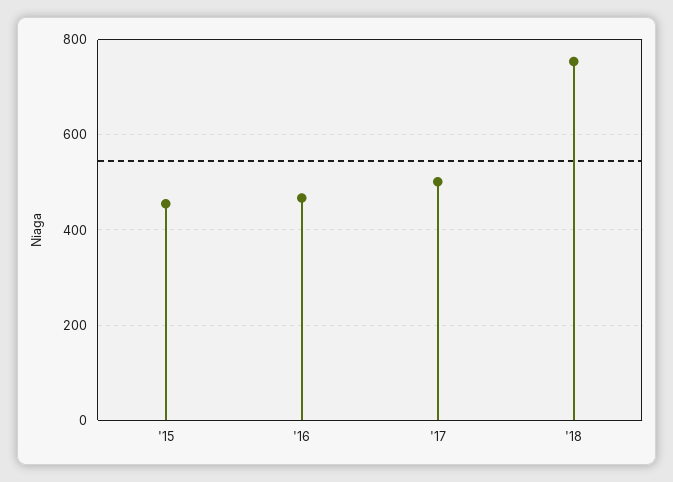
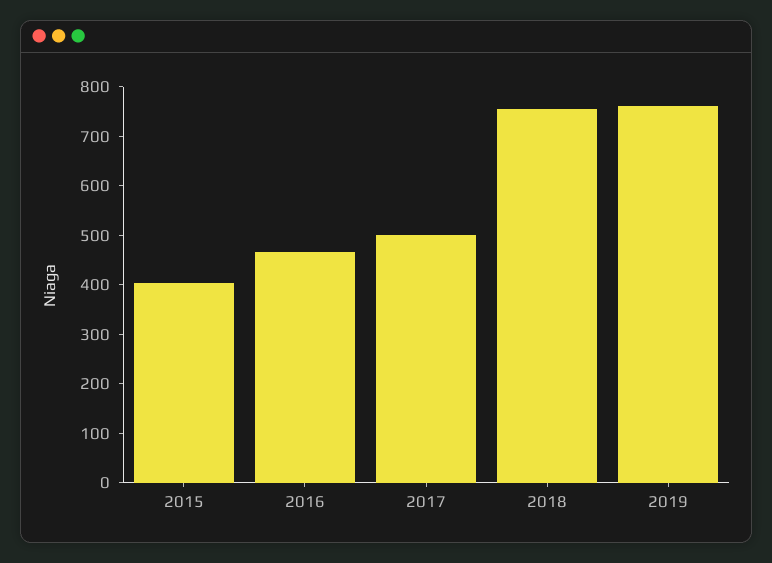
'15: 460 -> 400
2019: none -> 760

